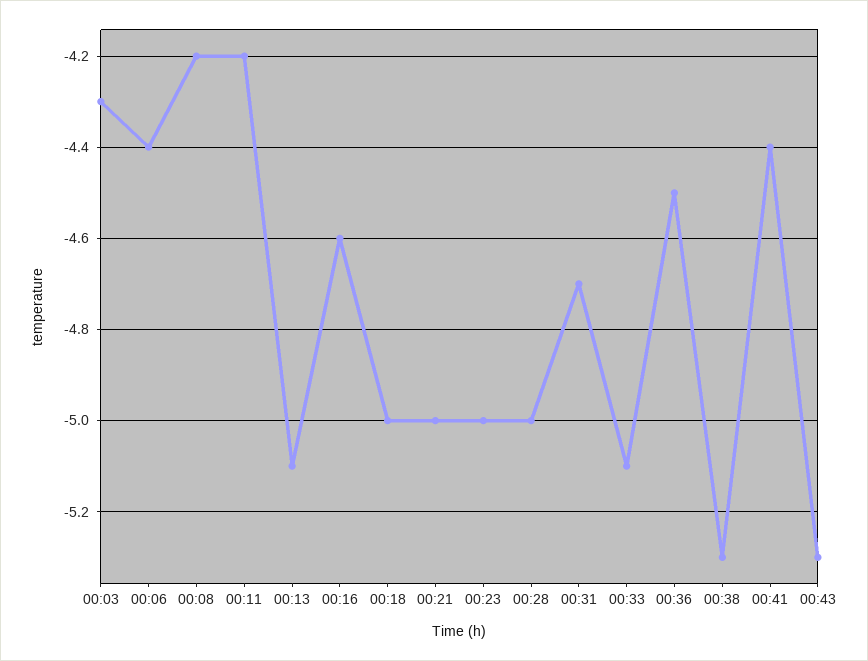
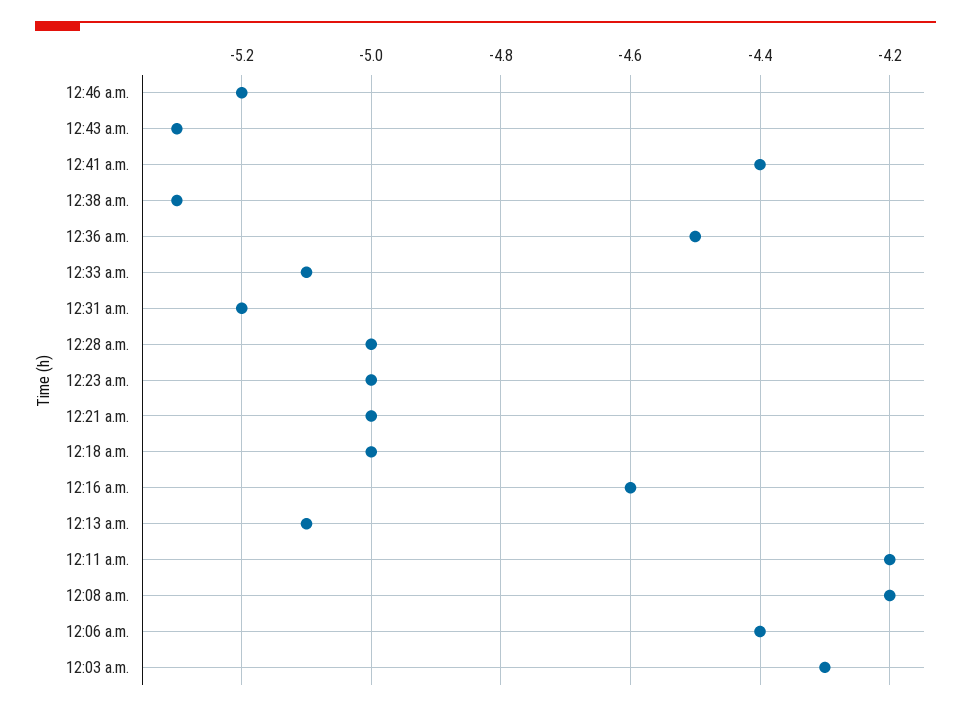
00:31: -4.7 -> -5.2
12:46 a.m.: none -> -5.2

